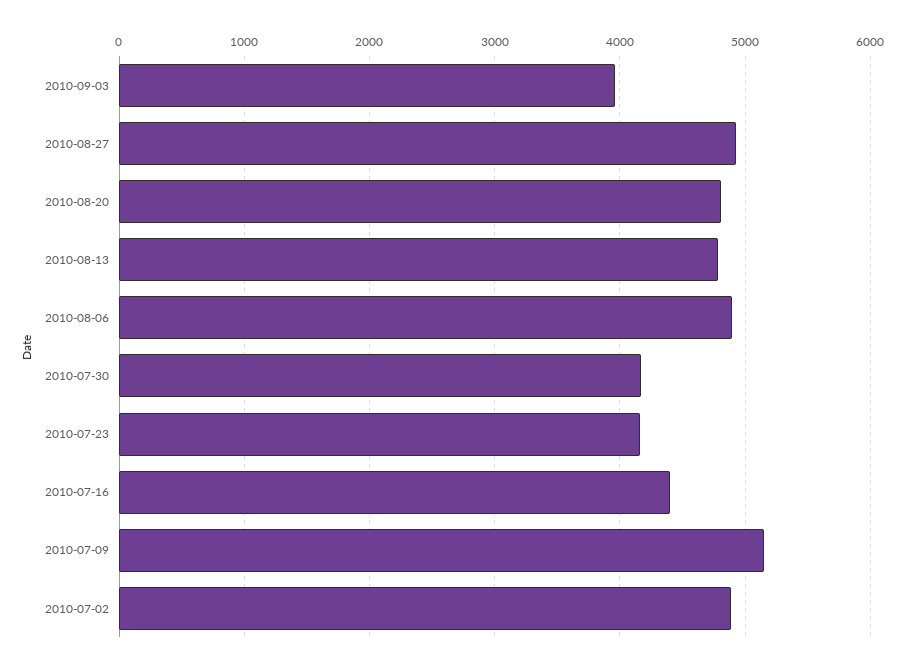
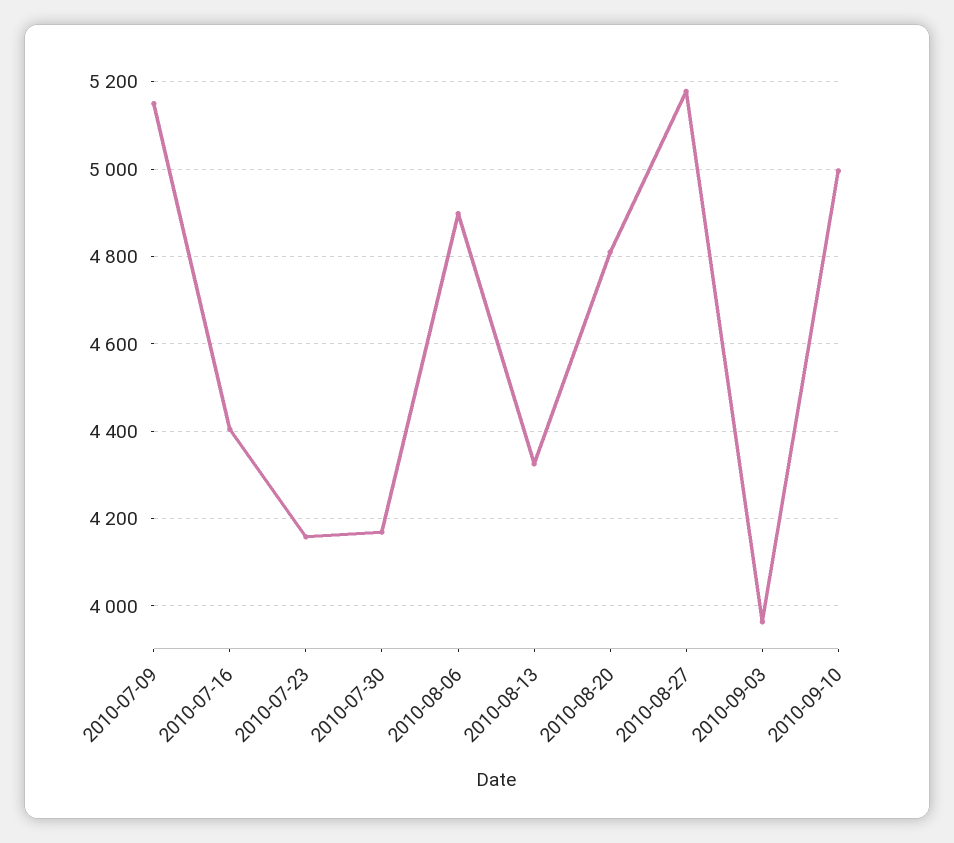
2010-08-27: 4900 -> 5180
2010-08-13: 4800 -> 4320
2010-07-02: 4900 -> none
2010-09-10: none -> 5000

